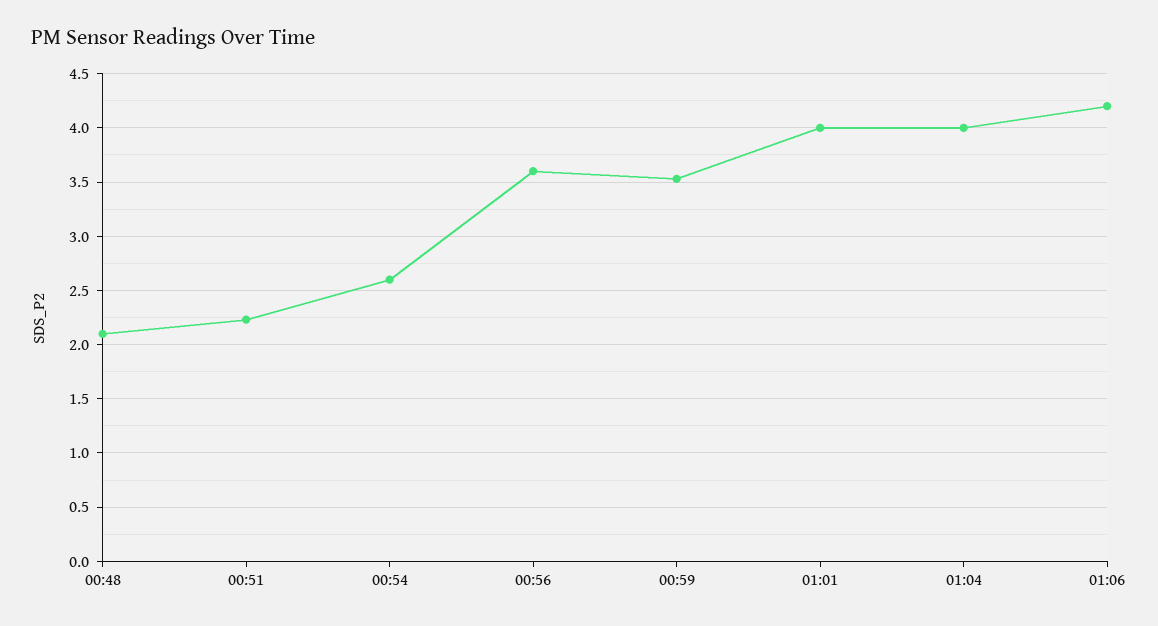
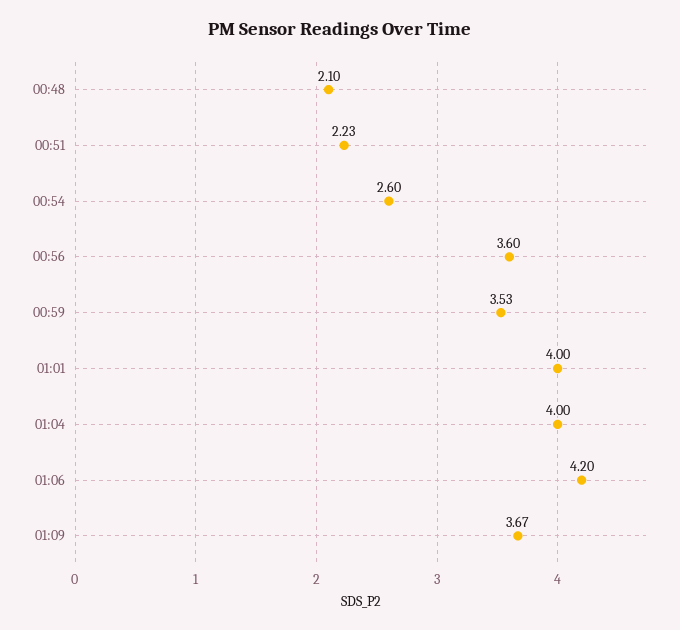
01:09: none -> 3.67

